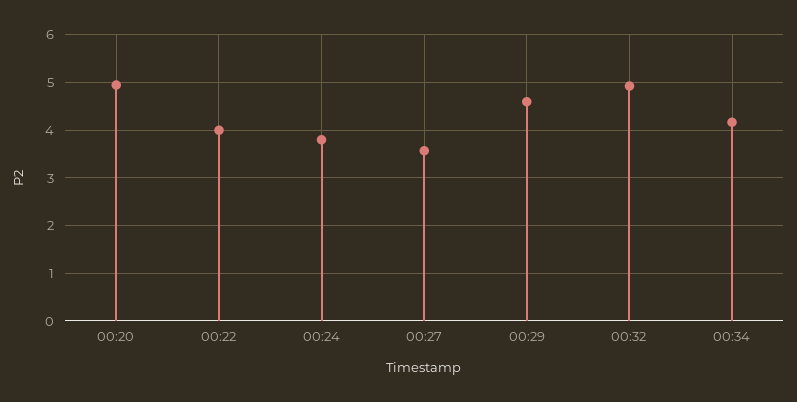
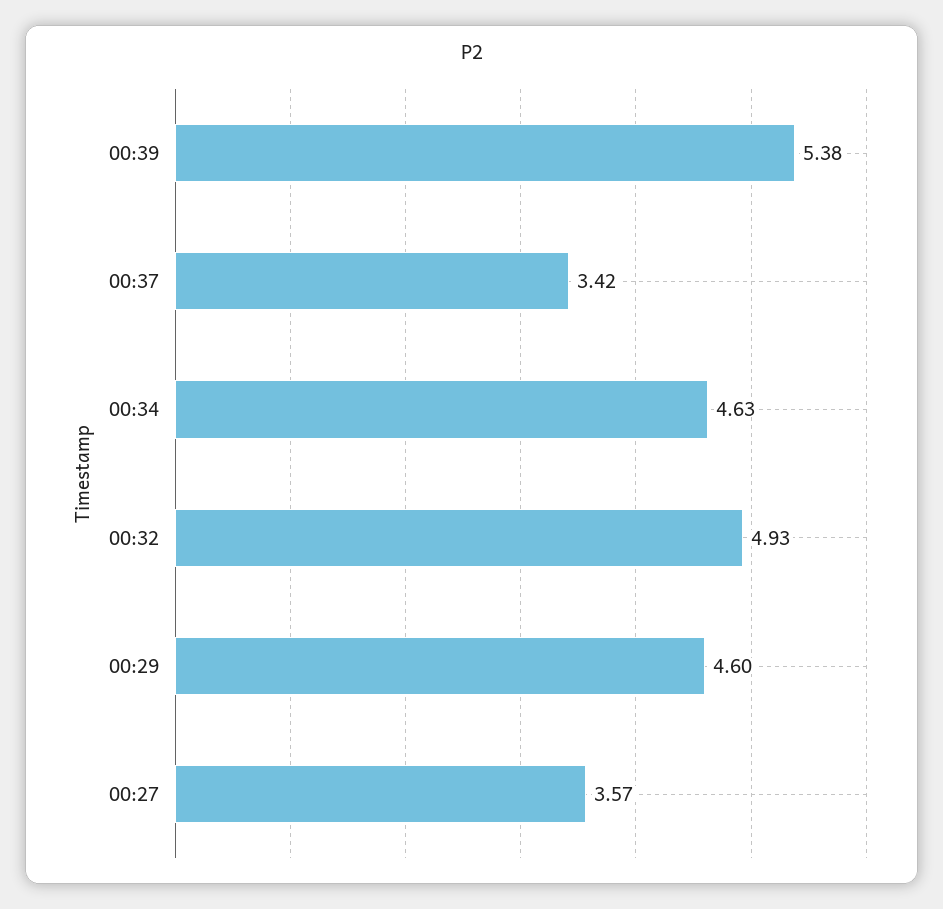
00:20: 5 -> none
00:22: 4 -> none
00:24: 3.8 -> none
00:34: 4.2 -> 4.63
00:39: none -> 5.38
00:37: none -> 3.42

